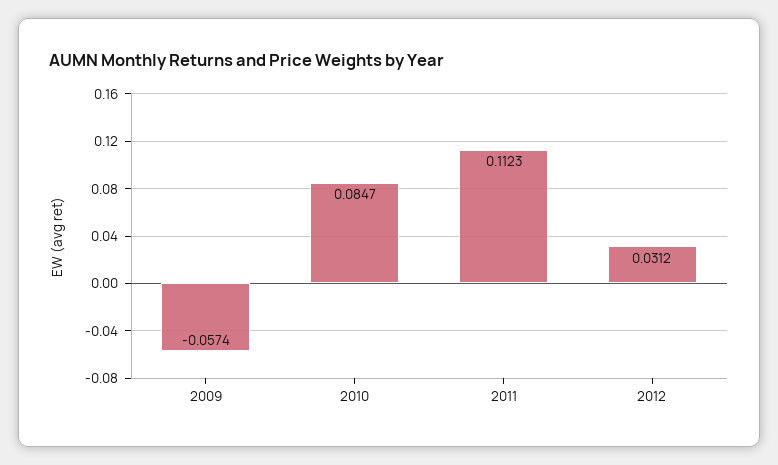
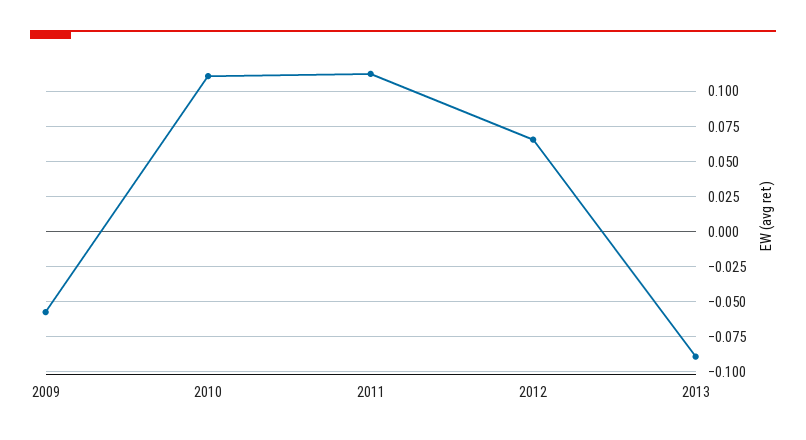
2010: 0.0847 -> 0.11
2012: 0.0312 -> 0.065
2013: none -> -0.09

